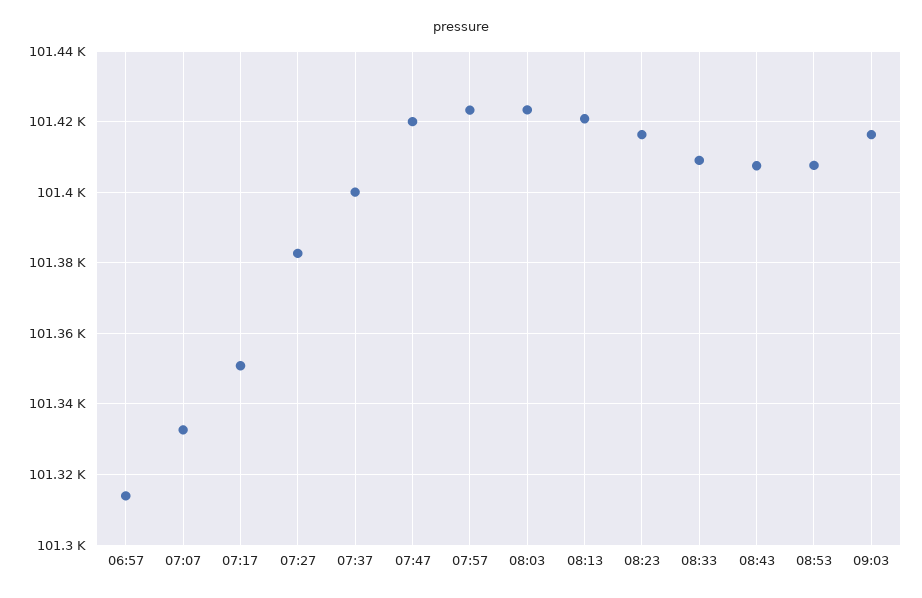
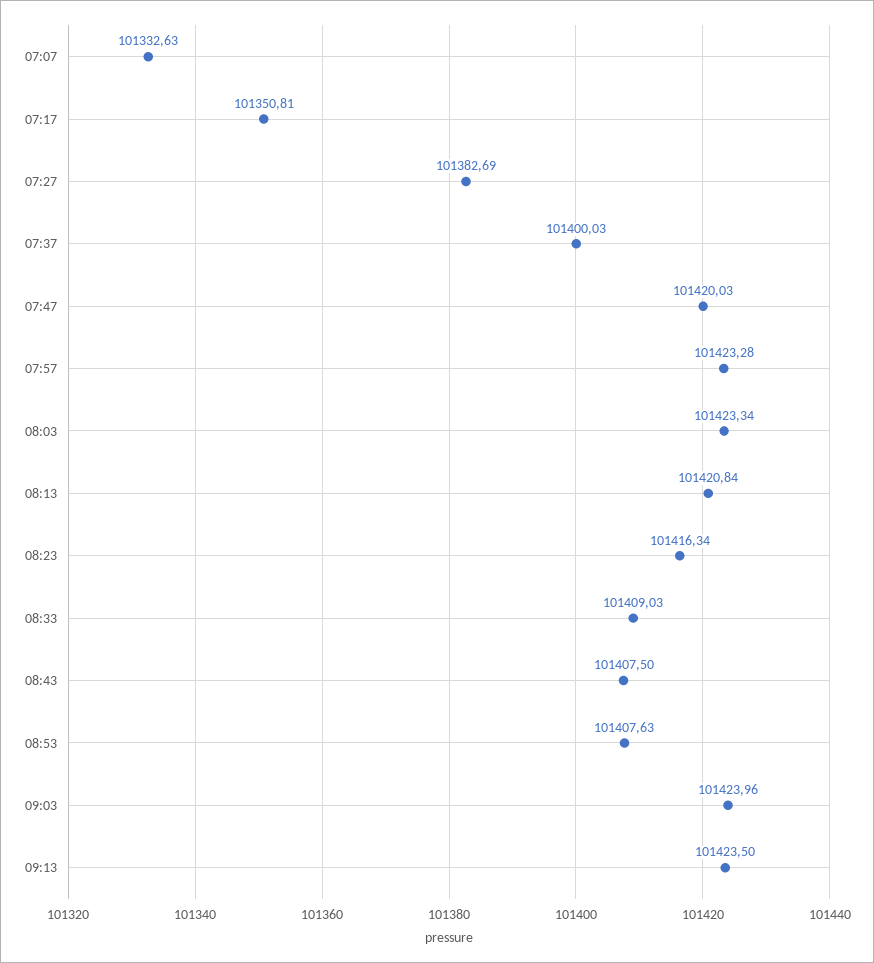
06:57: 101314 -> none
09:03: 101416 -> 101423.96
09:13: none -> 101423.5

